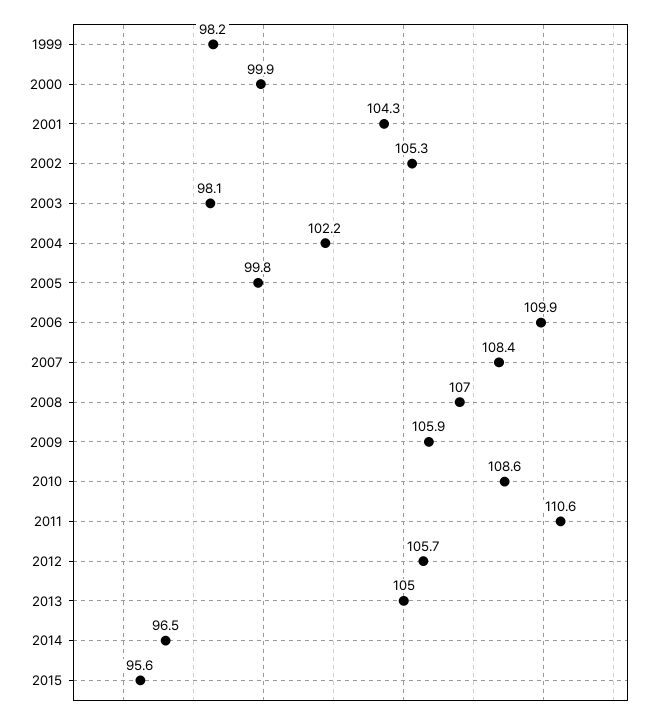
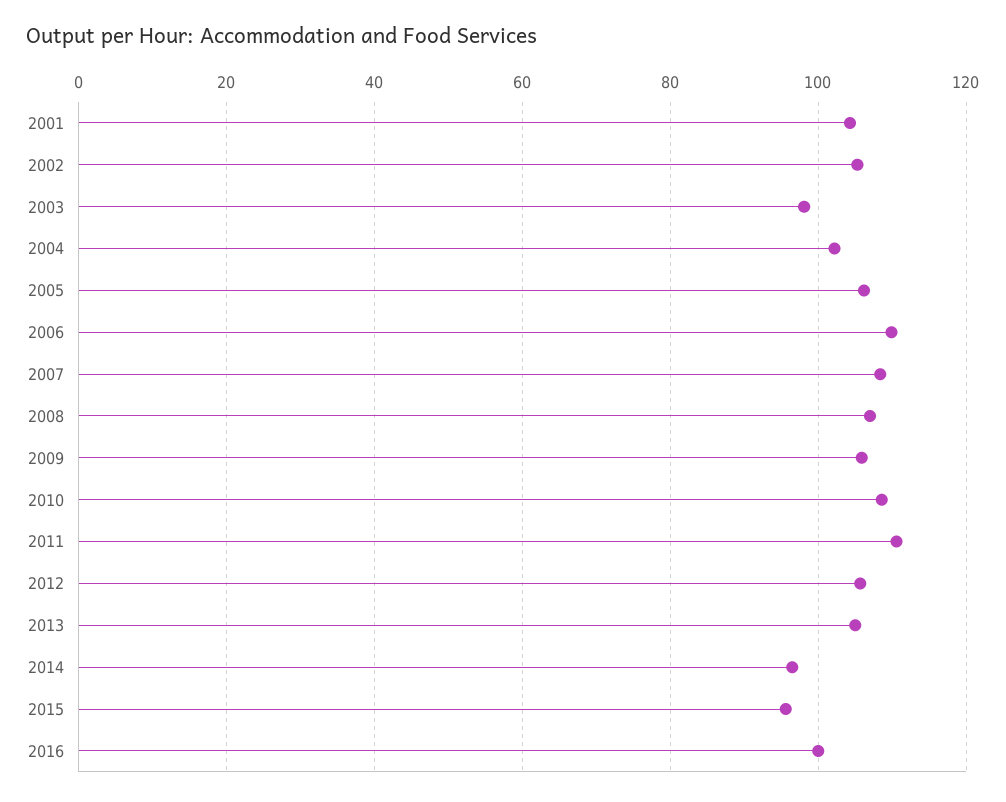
1999: 98.2 -> none
2000: 99.9 -> none
2005: 99.8 -> 106
2016: none -> 100

